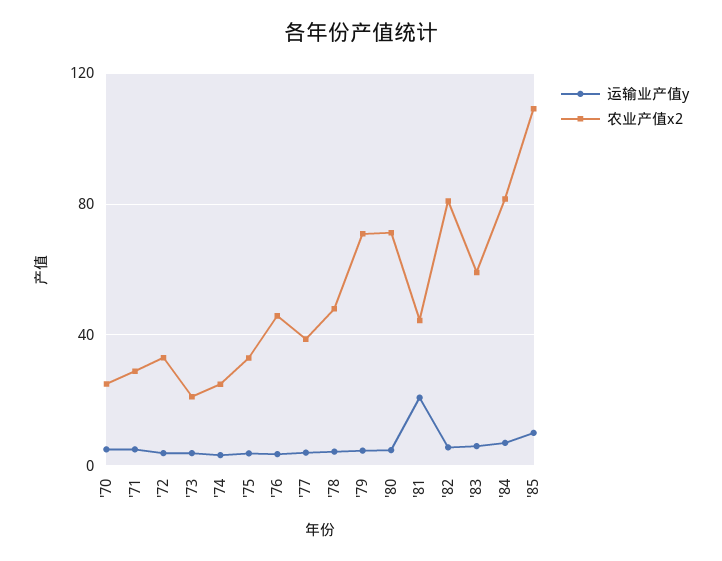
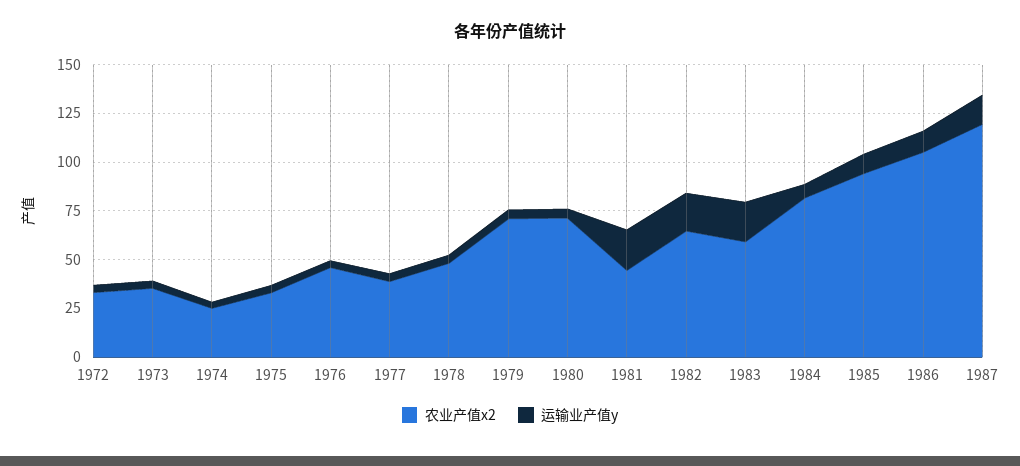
运输业产值y, '70: 5 -> none
农业产值x2, '70: 25 -> none
运输业产值y, '71: 5 -> none
农业产值x2, '71: 30 -> none
农业产值x2, '73: 20 -> 35
运输业产值y, '82: 5 -> 20
农业产值x2, '82: 80 -> 65
运输业产值y, '83: 5 -> 20
农业产值x2, '85: 110 -> 95
农业产值x2, 1986: none -> 105
运输业产值y, 1986: none -> 10
农业产值x2, 1987: none -> 120
运输业产值y, 1987: none -> 15

